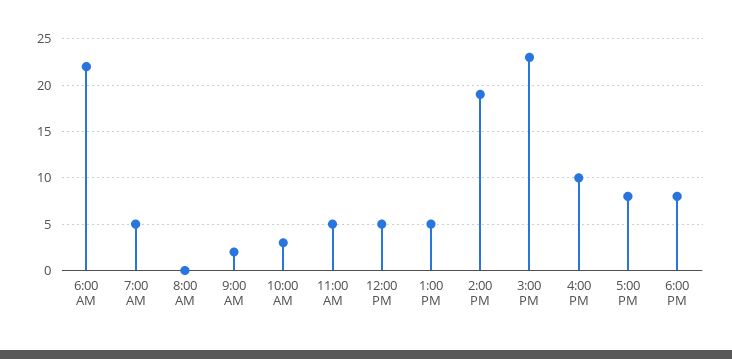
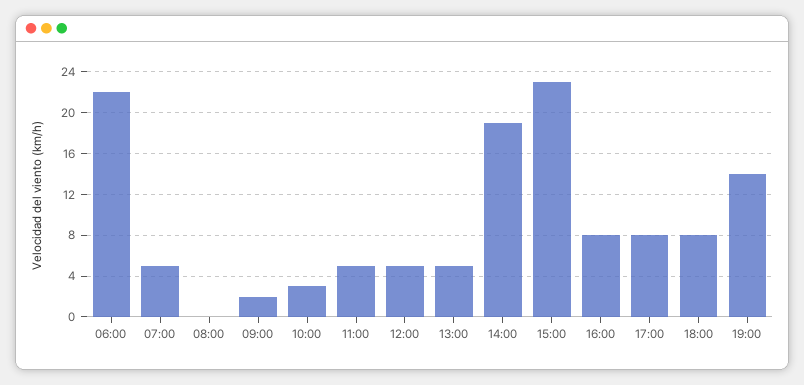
4:00 PM: 10 -> 8
19:00: none -> 14

